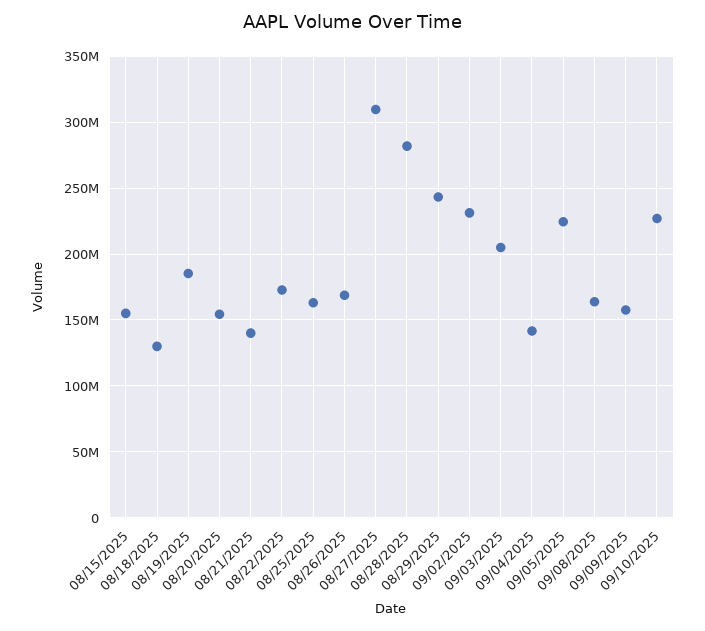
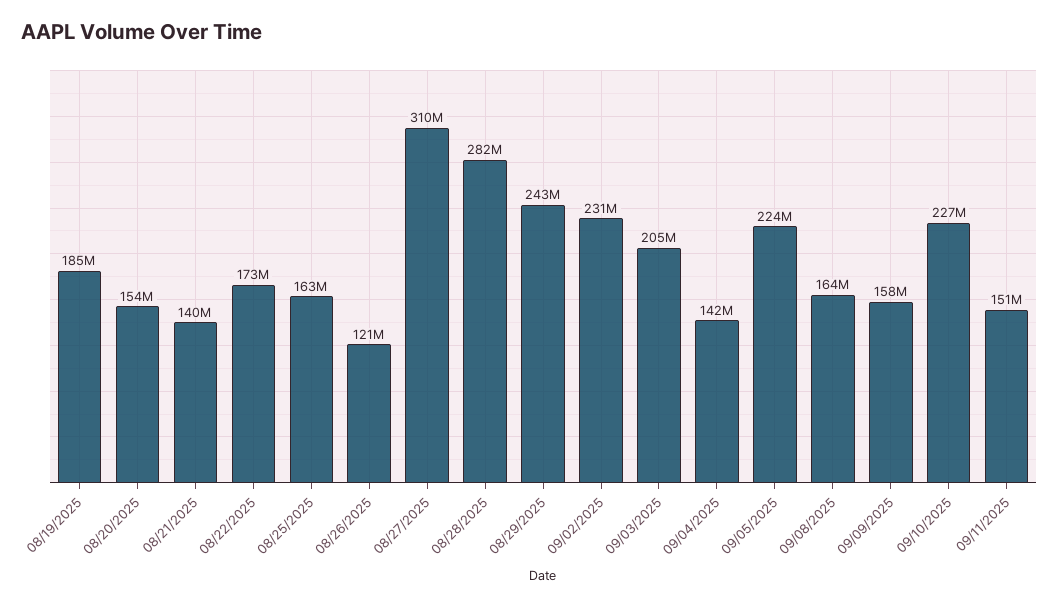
08/15/2025: 155000000 -> none
08/18/2025: 130000000 -> none
08/26/2025: 170000000 -> 121000000
09/11/2025: none -> 151000000

